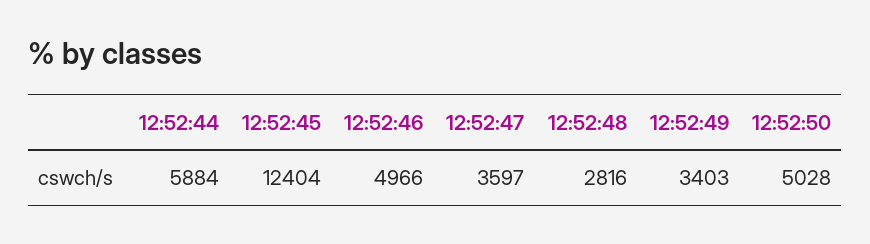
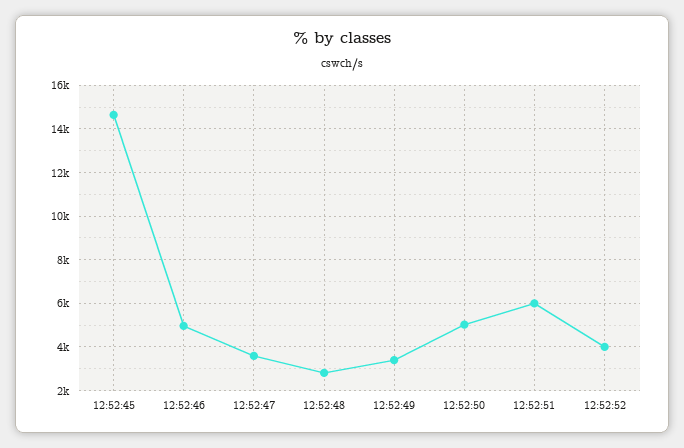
12:52:44: 5884 -> none
12:52:45: 12404 -> 14500
12:52:51: none -> 6000
12:52:52: none -> 4000

